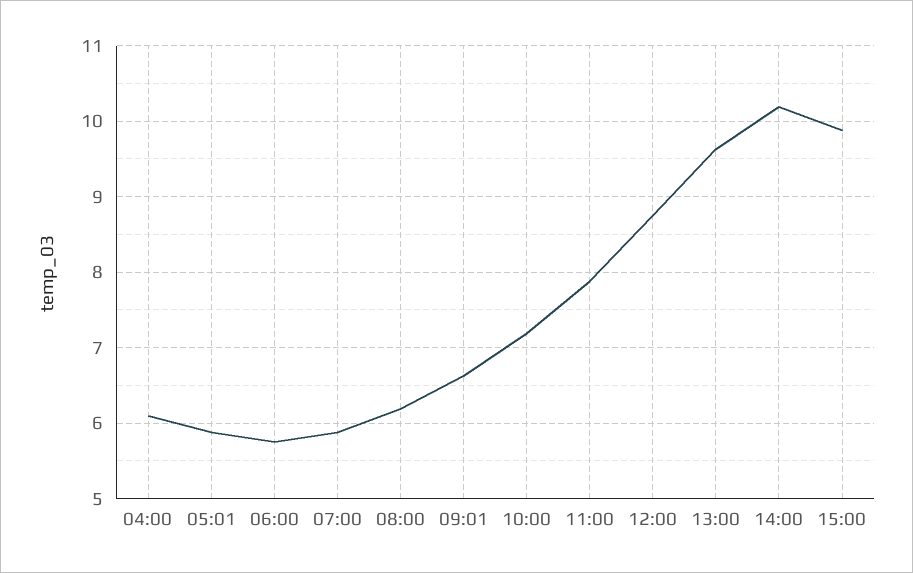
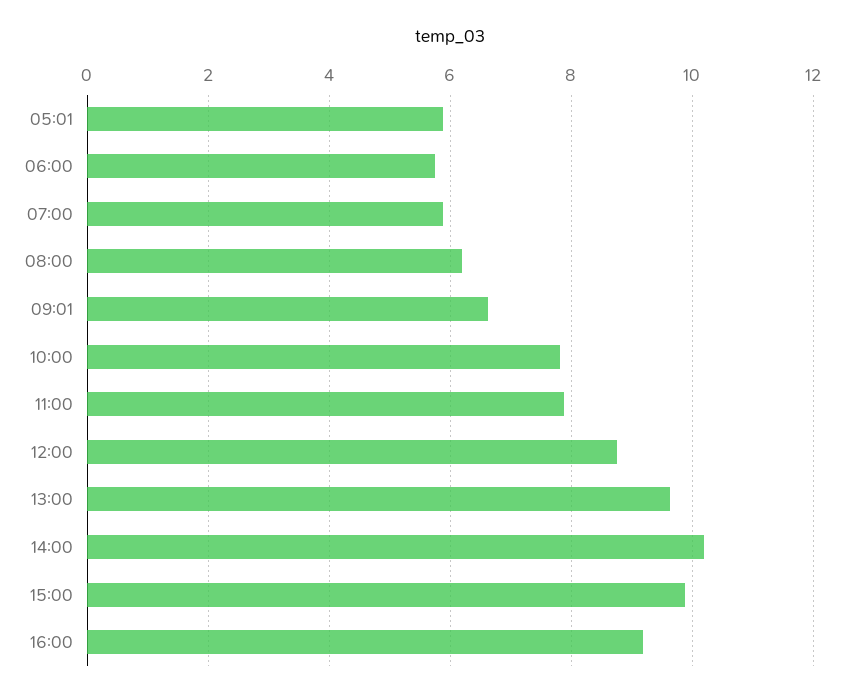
04:00: 6.1 -> none
10:00: 7.2 -> 7.8
16:00: none -> 9.2

